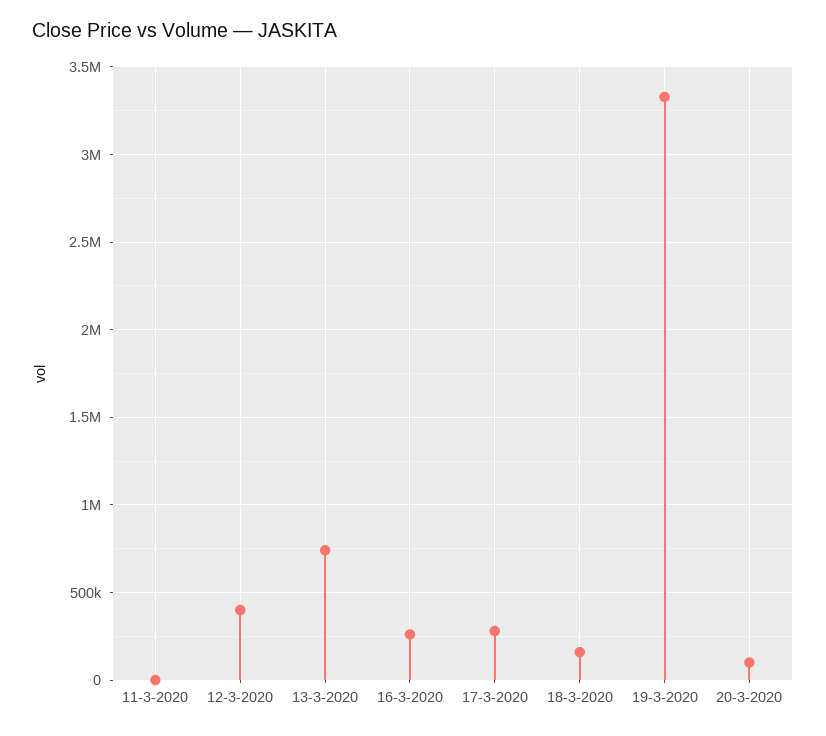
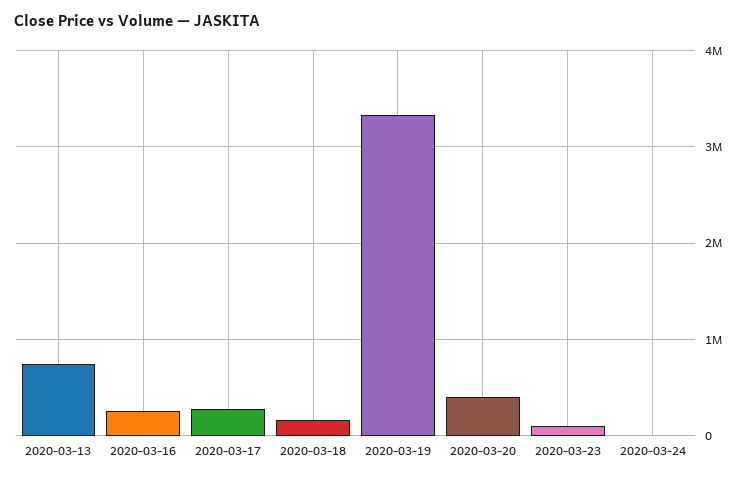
11-3-2020: 0 -> none
12-3-2020: 400000 -> none
20-3-2020: 100000 -> 400000
2020-03-23: none -> 100000
2020-03-24: none -> 0

